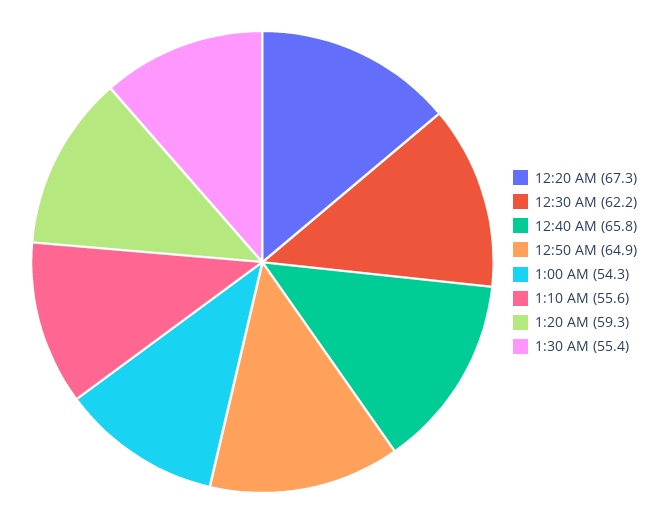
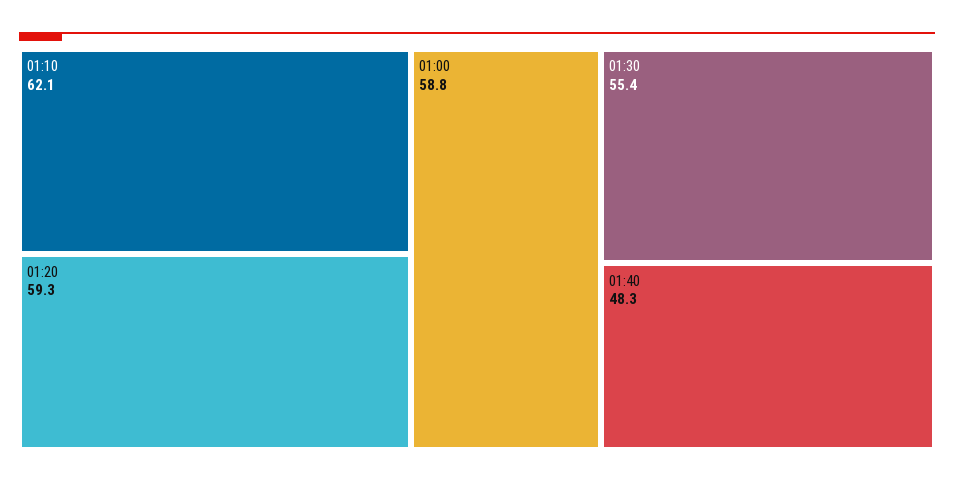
12:20 AM: 67.3 -> none
12:30 AM: 62.2 -> none
12:40 AM: 65.8 -> none
12:50 AM: 64.9 -> none
1:00 AM: 54.3 -> 58.8
1:10 AM: 55.6 -> 62.1
01:40: none -> 48.3

